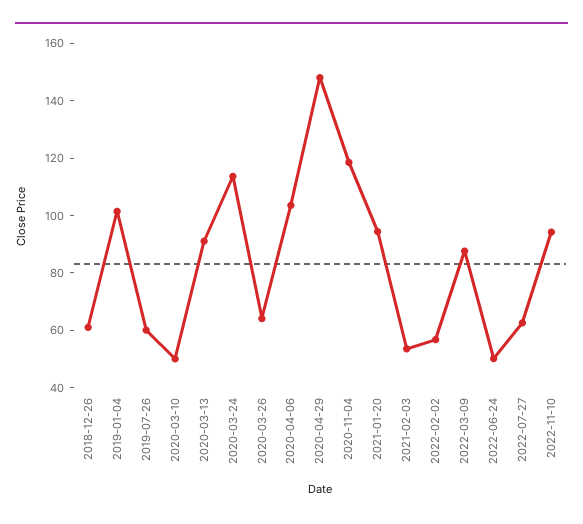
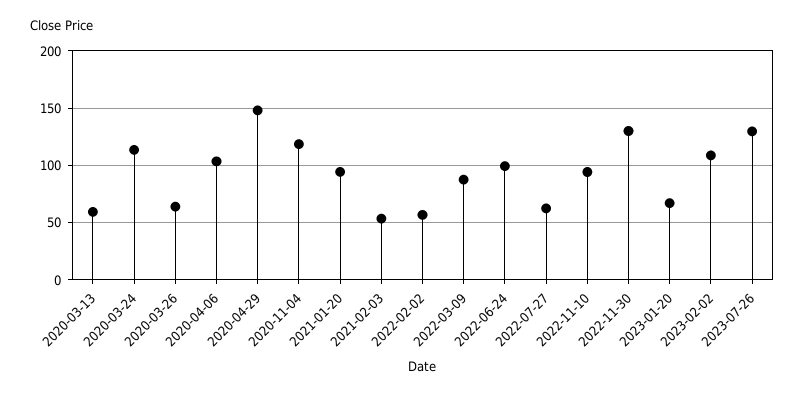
2018-12-26: 60 -> none
2019-01-04: 100 -> none
2019-07-26: 60 -> none
2020-03-10: 50 -> none
2020-03-13: 90 -> 60
2022-06-24: 50 -> 100
2022-11-30: none -> 130
2023-01-20: none -> 70
2023-02-02: none -> 110
2023-07-26: none -> 130

